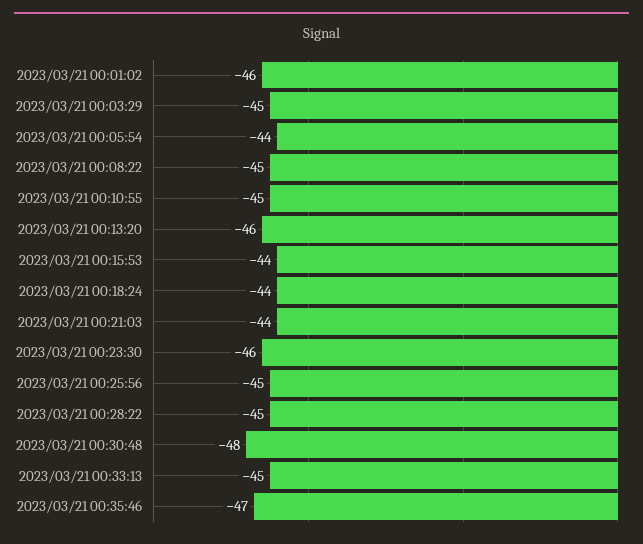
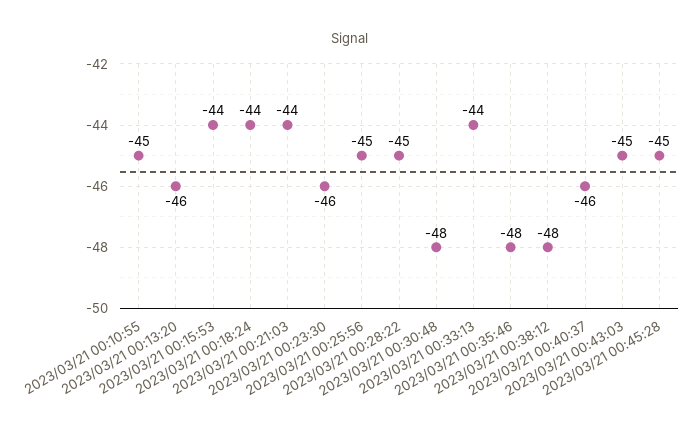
2023/03/21 00:01:02: -46 -> none
2023/03/21 00:03:29: -45 -> none
2023/03/21 00:05:54: -44 -> none
2023/03/21 00:08:22: -45 -> none
2023/03/21 00:33:13: -45 -> -44
2023/03/21 00:35:46: -47 -> -48
2023/03/21 00:38:12: none -> -48
2023/03/21 00:40:37: none -> -46
2023/03/21 00:43:03: none -> -45
2023/03/21 00:45:28: none -> -45

